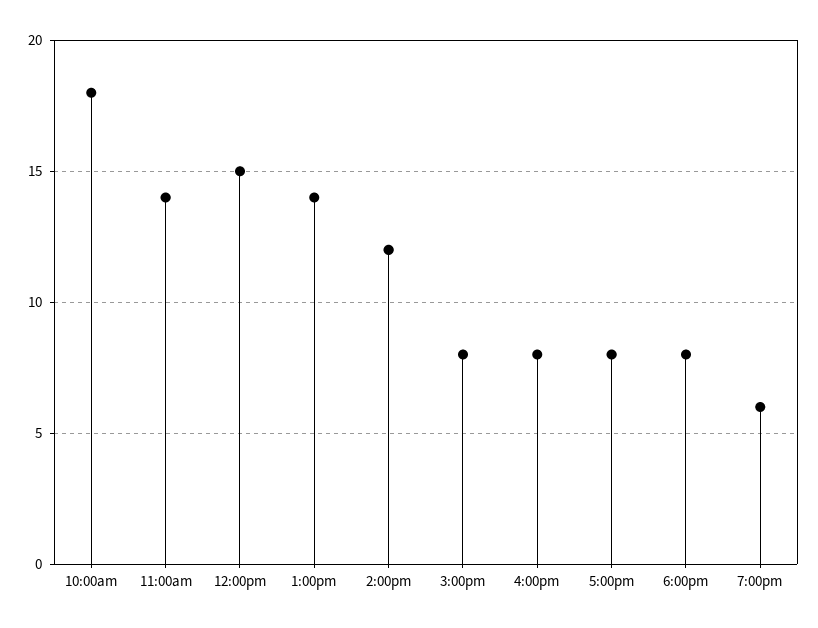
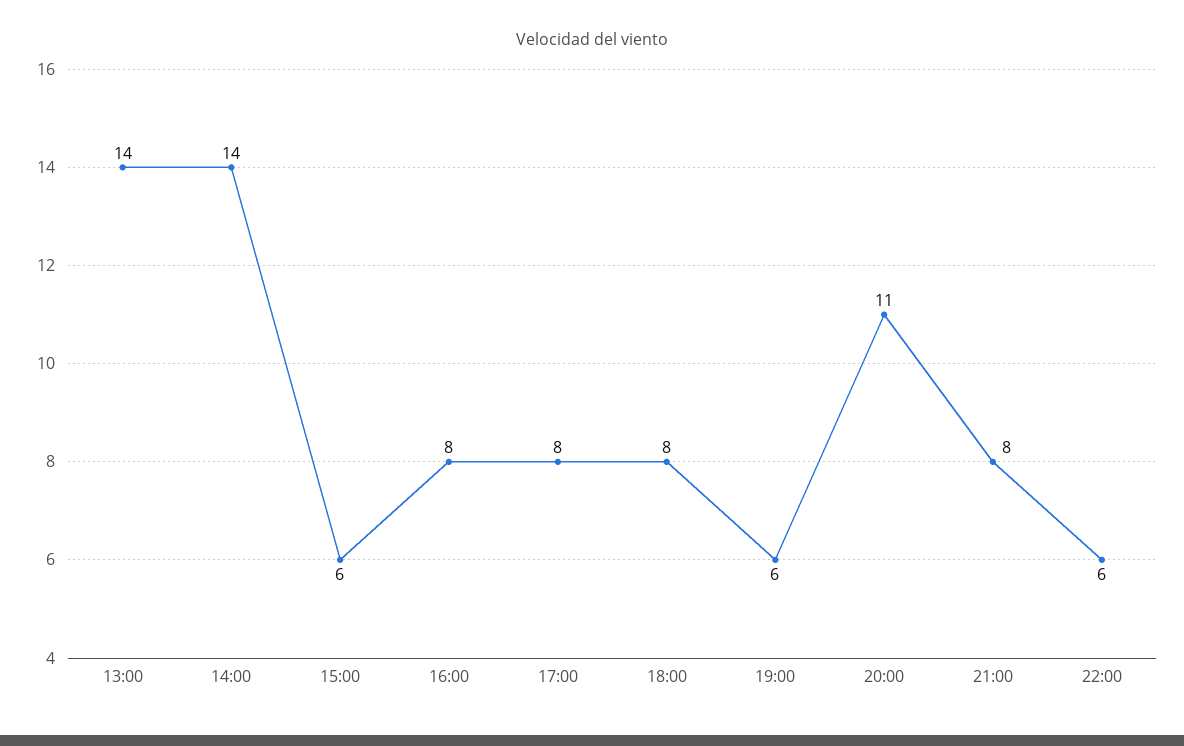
10:00am: 18 -> none
11:00am: 14 -> none
12:00pm: 15 -> none
2:00pm: 12 -> 14
3:00pm: 8 -> 6
20:00: none -> 11
21:00: none -> 8
22:00: none -> 6

